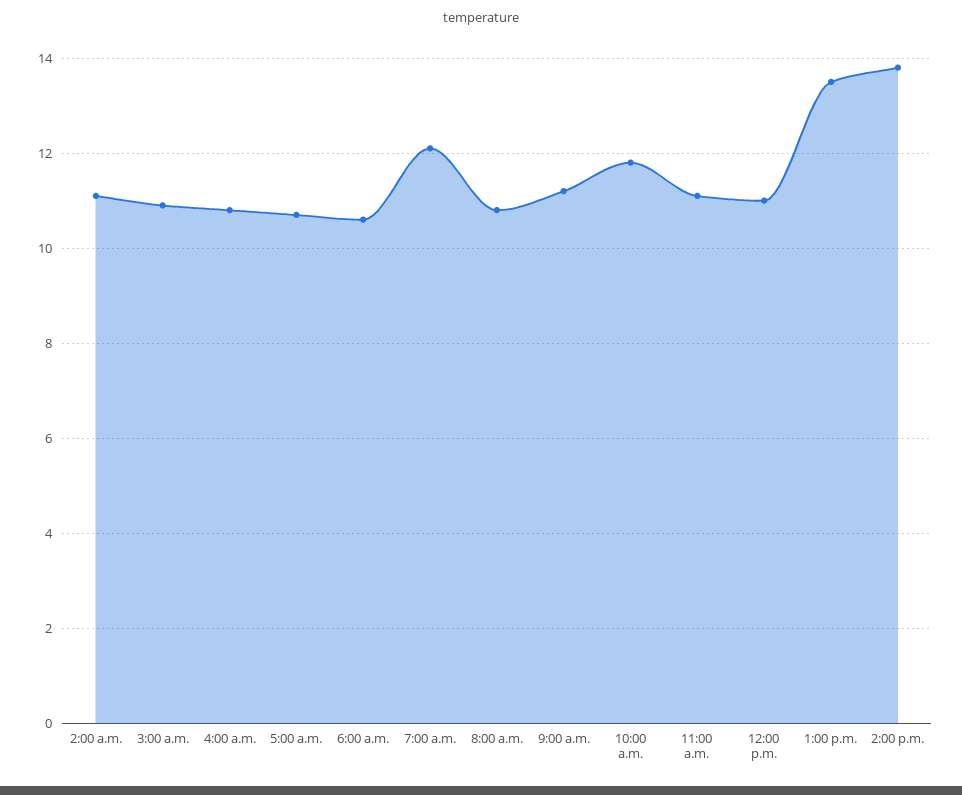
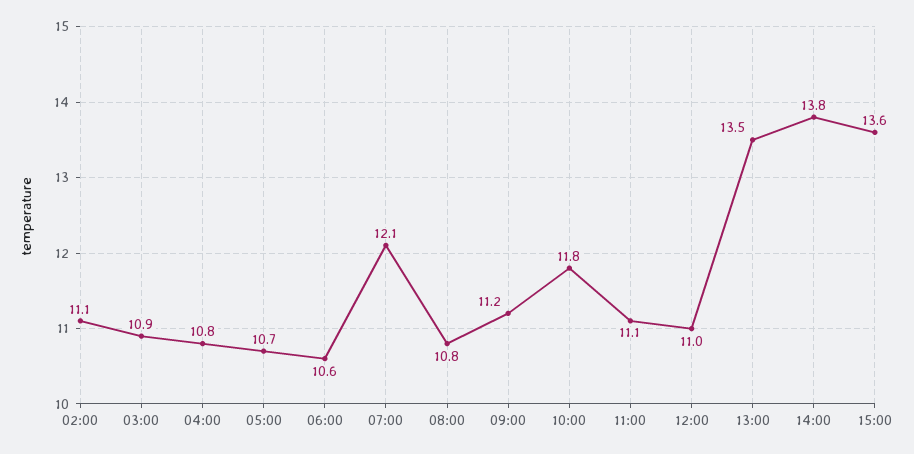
15:00: none -> 13.6

